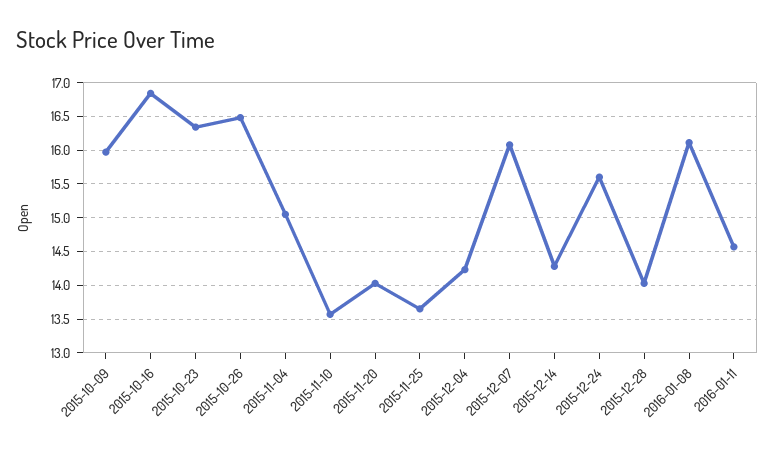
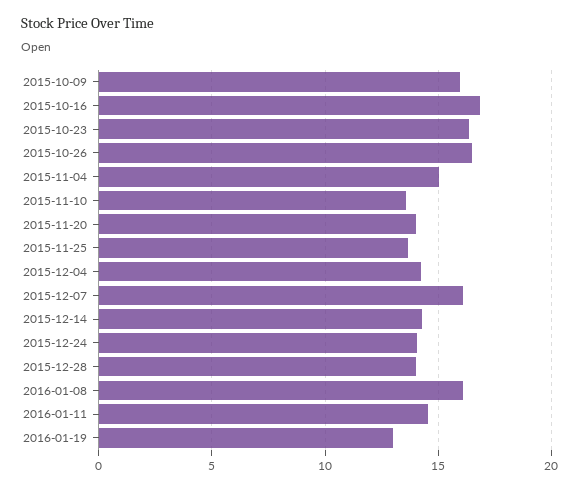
2015-12-24: 15.6 -> 14
2016-01-19: none -> 13

